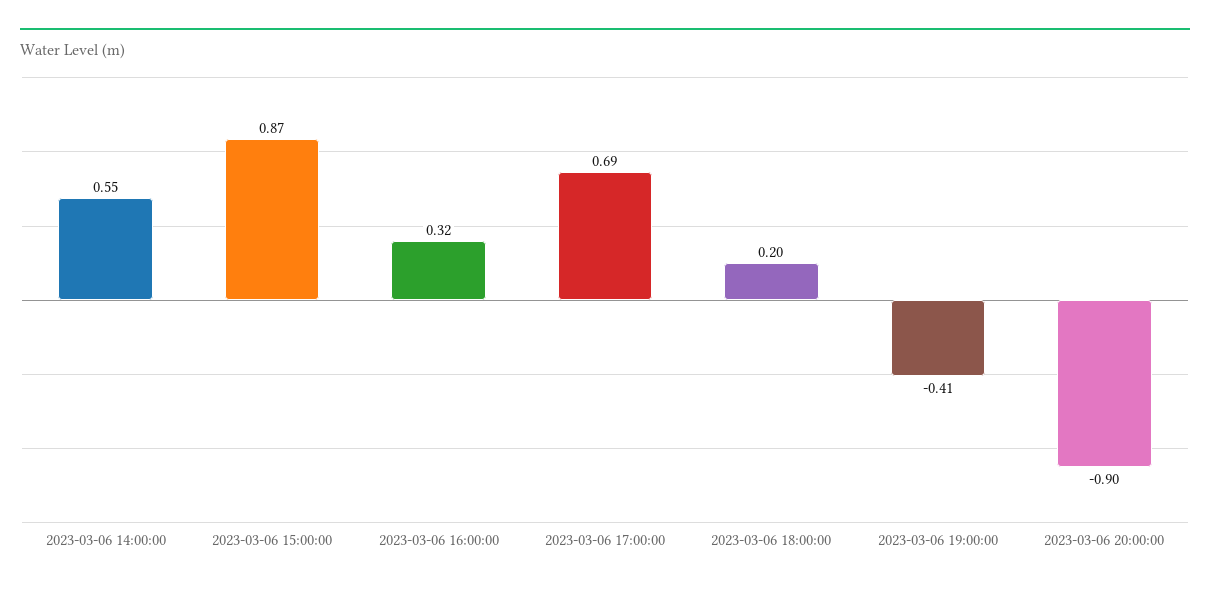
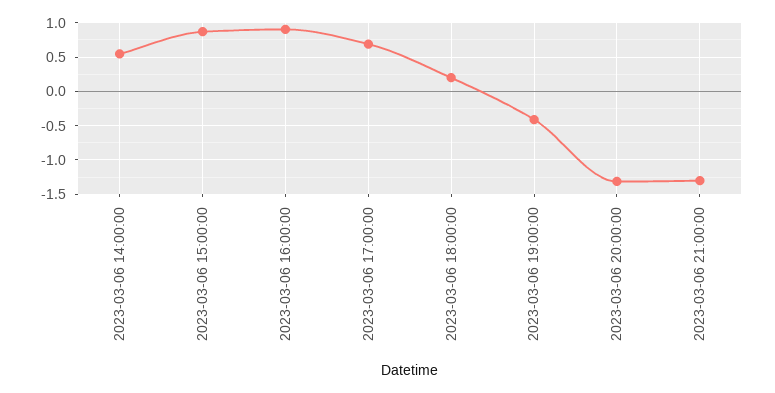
2023-03-06 16:00:00: 0.32 -> 0.9
2023-03-06 20:00:00: -0.9 -> -1.3
2023-03-06 21:00:00: none -> -1.3

